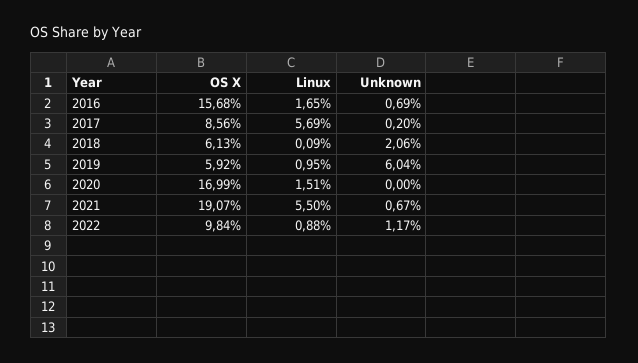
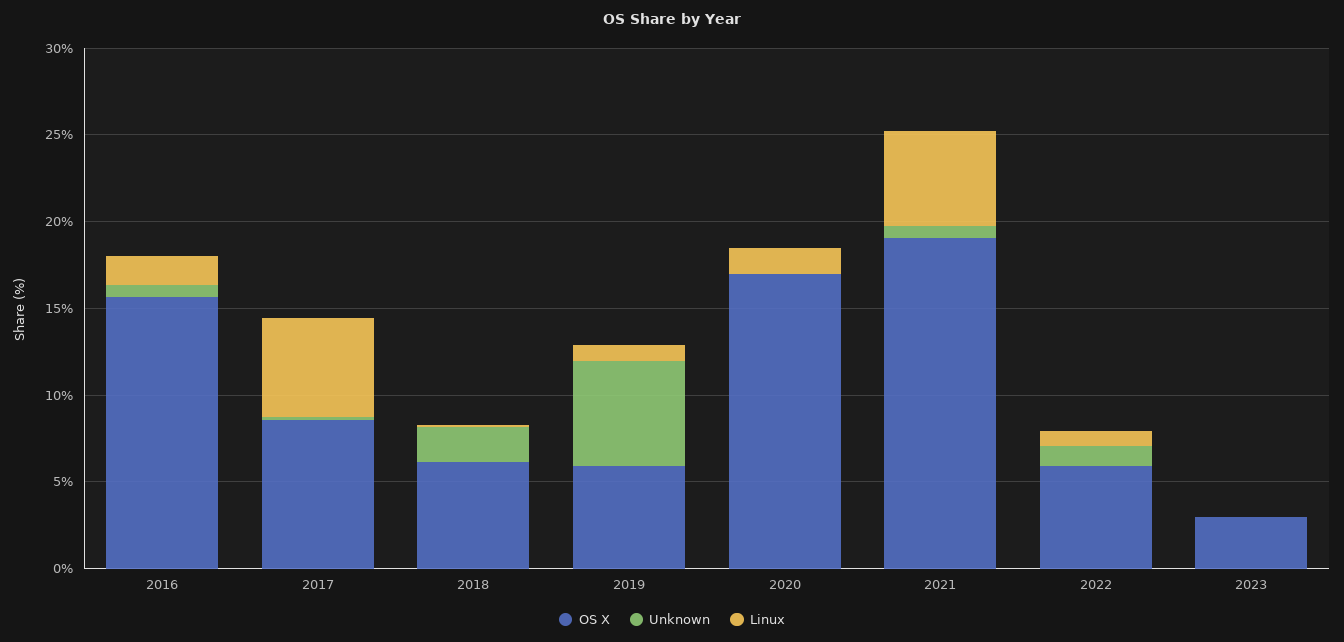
OS X, 2022: 9.84 -> 6
OS X, 2023: none -> 3
Unknown, 2023: none -> 0
Linux, 2023: none -> 0

